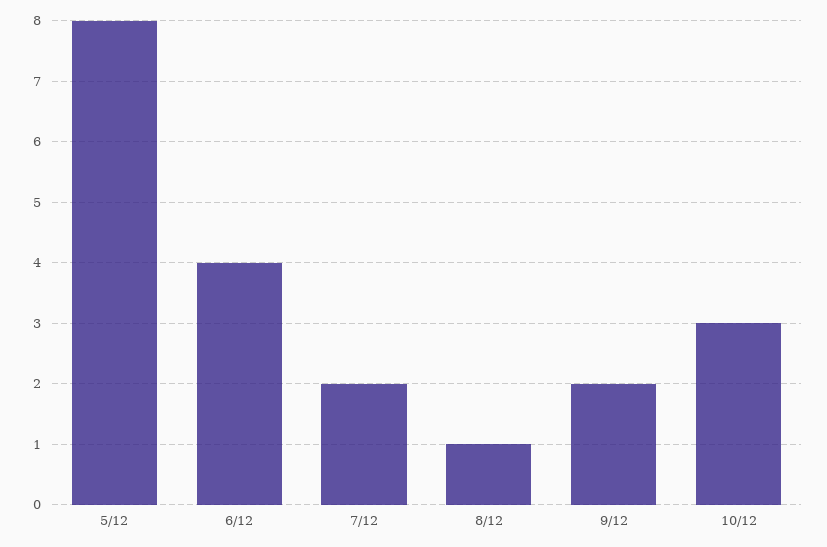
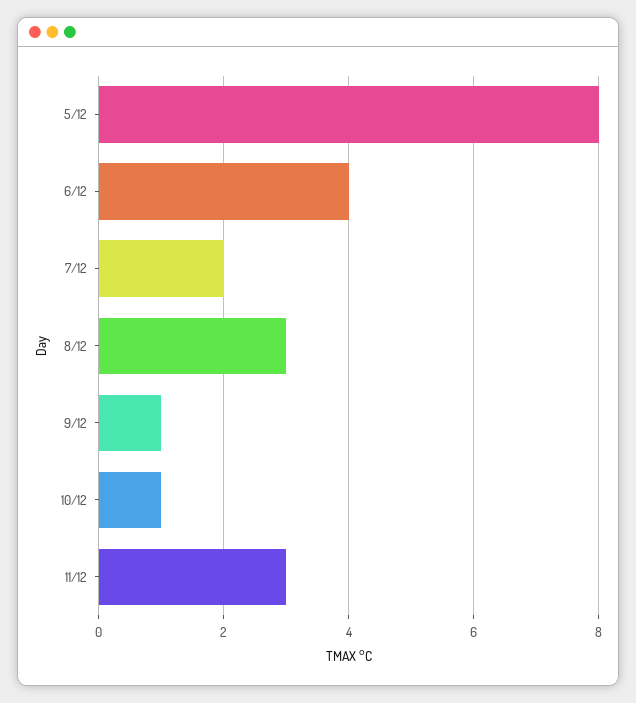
8/12: 1 -> 3
9/12: 2 -> 1
10/12: 3 -> 1
11/12: none -> 3

